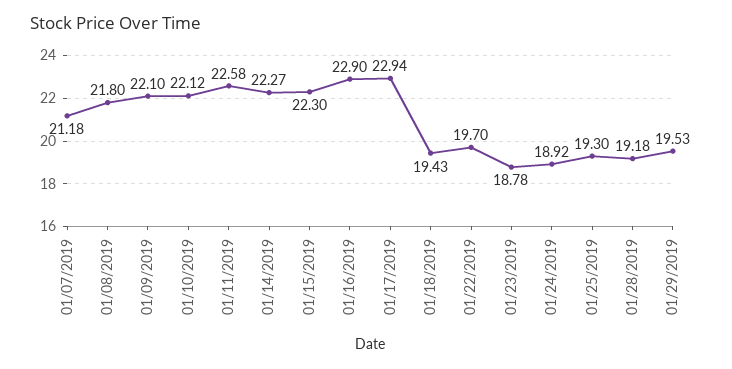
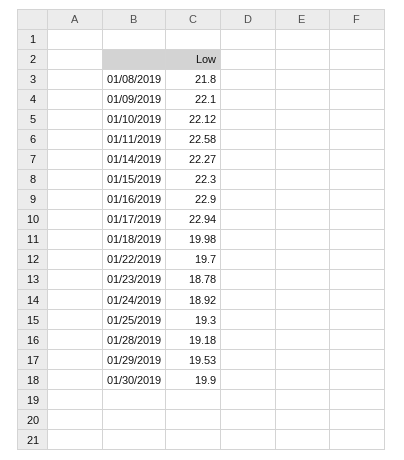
01/07/2019: 21.18 -> none
01/18/2019: 19.43 -> 19.98
01/30/2019: none -> 19.9

